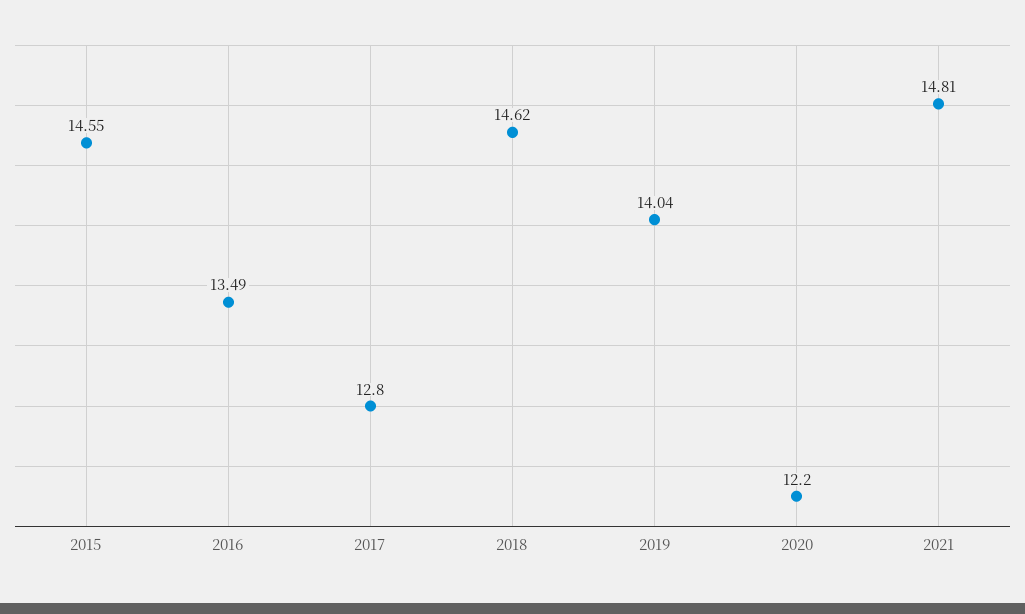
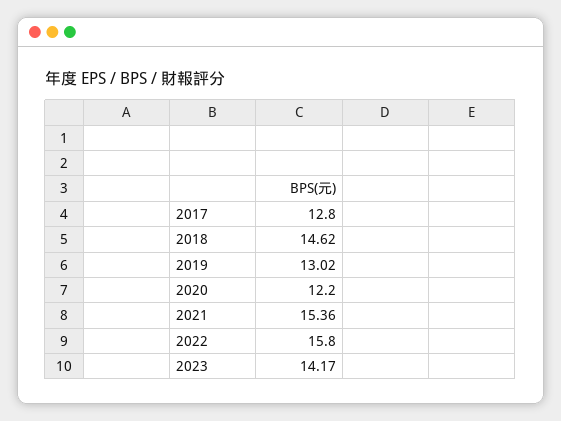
2015: 14.55 -> none
2016: 13.49 -> none
2019: 14.04 -> 13.02
2021: 14.81 -> 15.36
2022: none -> 15.8
2023: none -> 14.17

